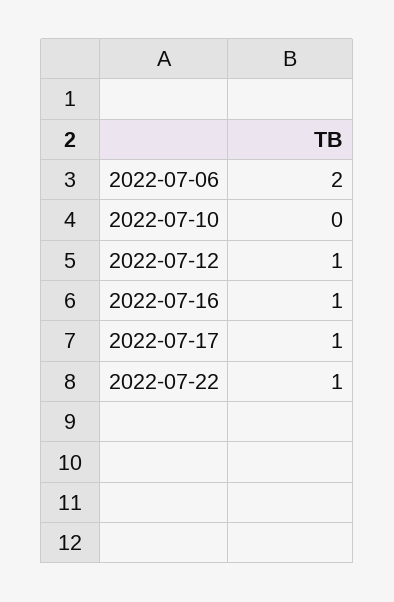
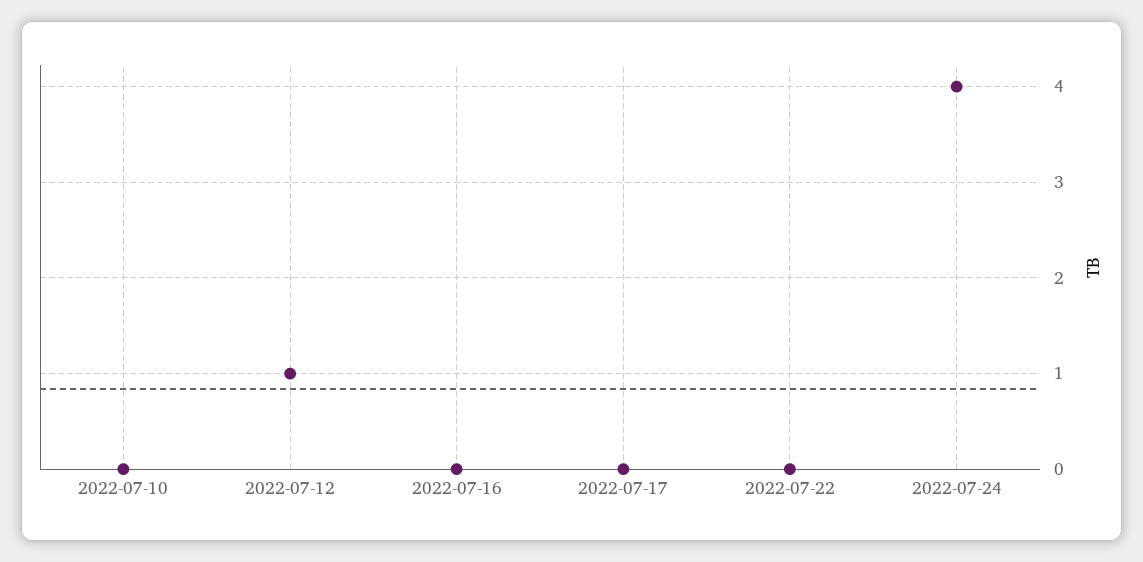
2022-07-06: 2 -> none
2022-07-16: 1 -> 0
2022-07-17: 1 -> 0
2022-07-22: 1 -> 0
2022-07-24: none -> 4

